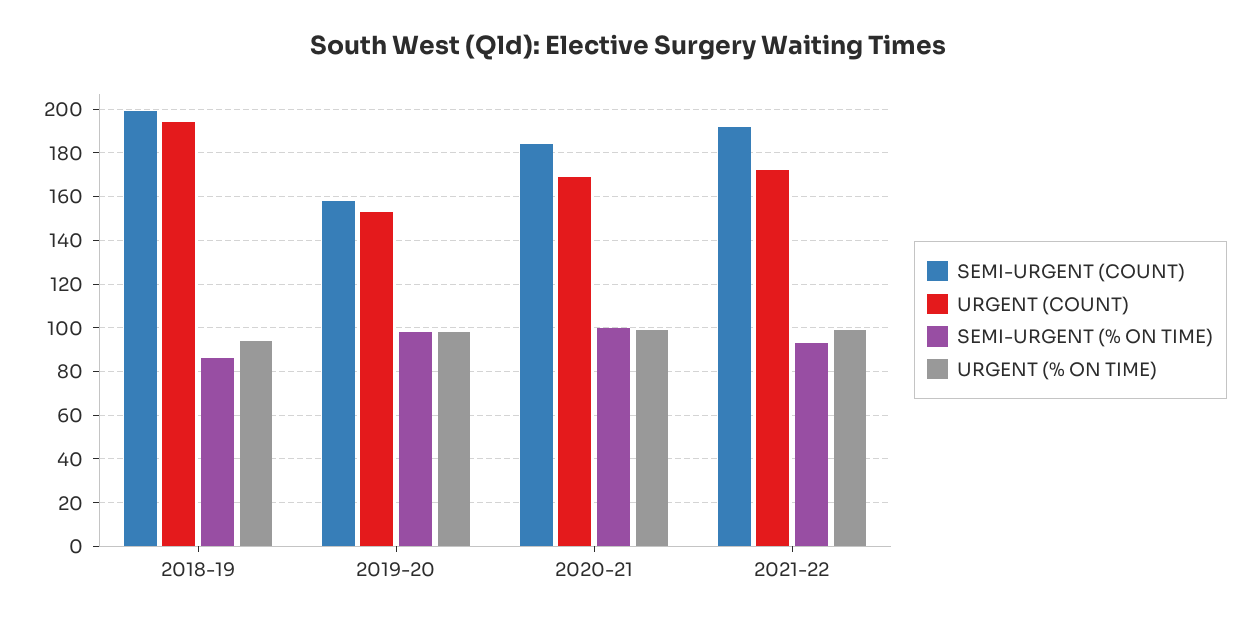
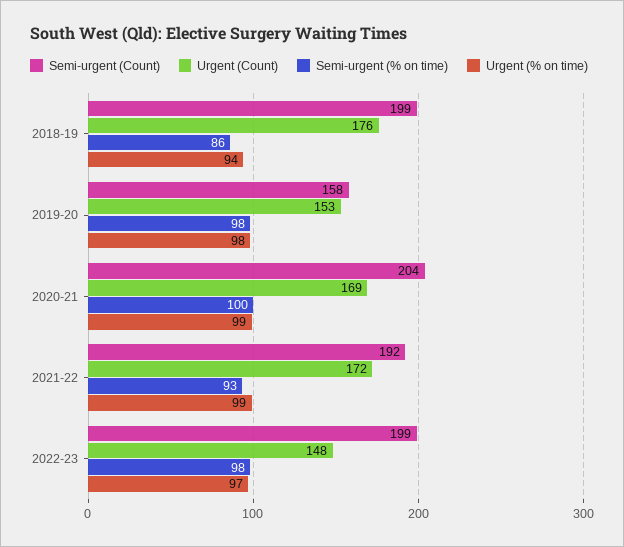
URGENT (COUNT), 2018-19: 195 -> 176
SEMI-URGENT (COUNT), 2020-21: 185 -> 204
SEMI-URGENT (COUNT), 2022-23: none -> 199
URGENT (COUNT), 2022-23: none -> 148
SEMI-URGENT (% ON TIME), 2022-23: none -> 98
URGENT (% ON TIME), 2022-23: none -> 97

